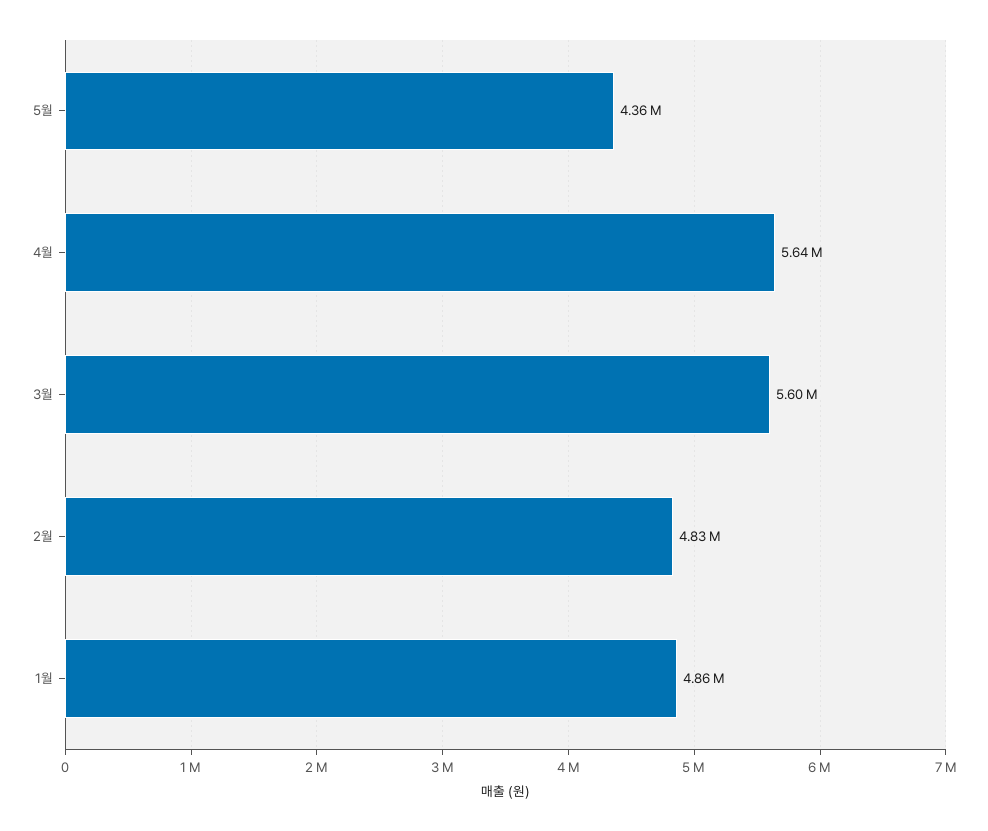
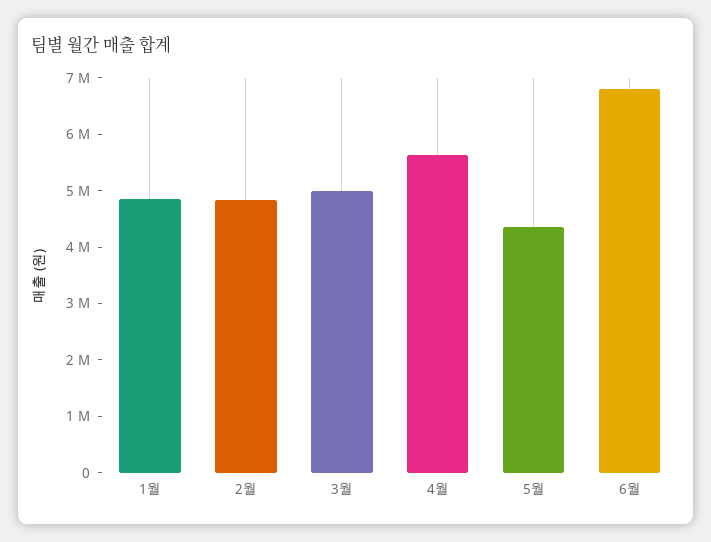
3월: 5600000 -> 5000000
6월: none -> 6800000

